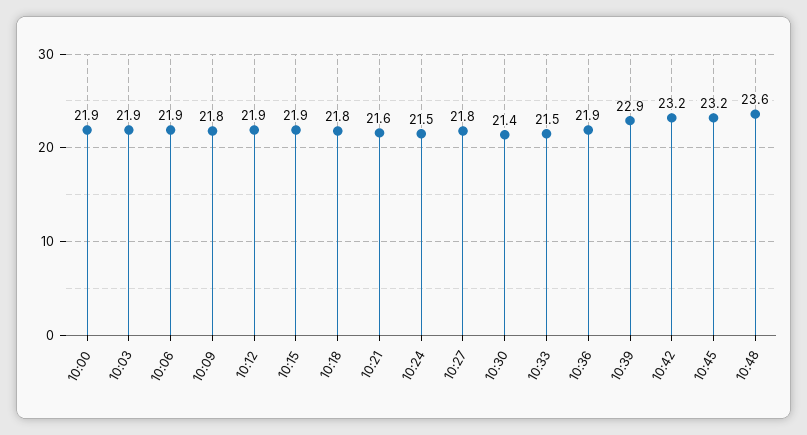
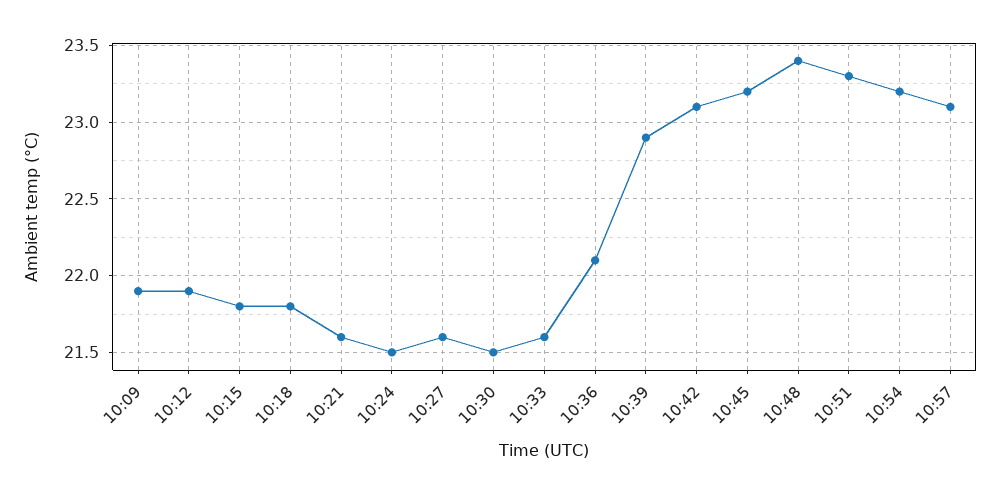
10:00: 21.9 -> none
10:03: 21.9 -> none
10:06: 21.9 -> none
10:09: 21.8 -> 21.9
10:15: 21.9 -> 21.8
10:27: 21.8 -> 21.6
10:30: 21.4 -> 21.5
10:33: 21.5 -> 21.6
10:36: 21.9 -> 22.1
10:42: 23.2 -> 23.1
10:48: 23.6 -> 23.4
10:51: none -> 23.3
10:54: none -> 23.2
10:57: none -> 23.1

